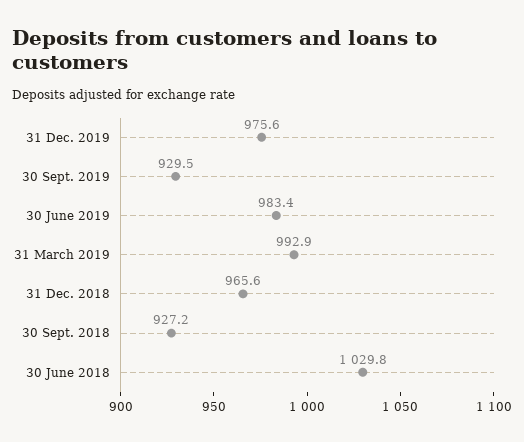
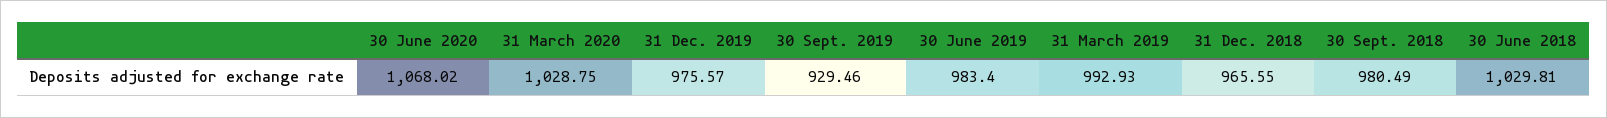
30 Sept. 2018: 927.2 -> 980.49
30 June 2020: none -> 1068.02
31 March 2020: none -> 1028.75

